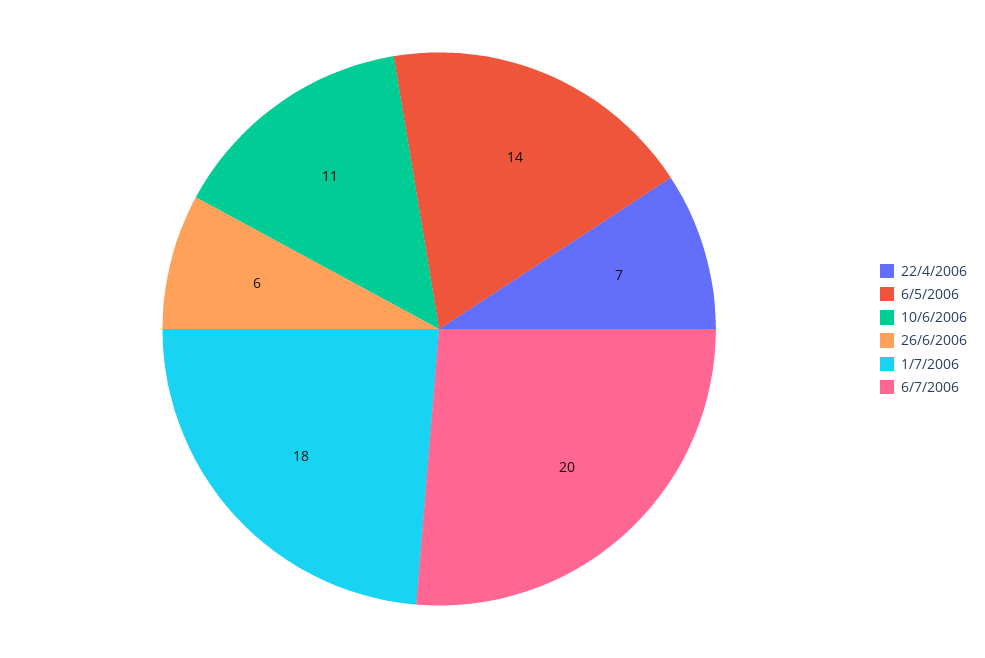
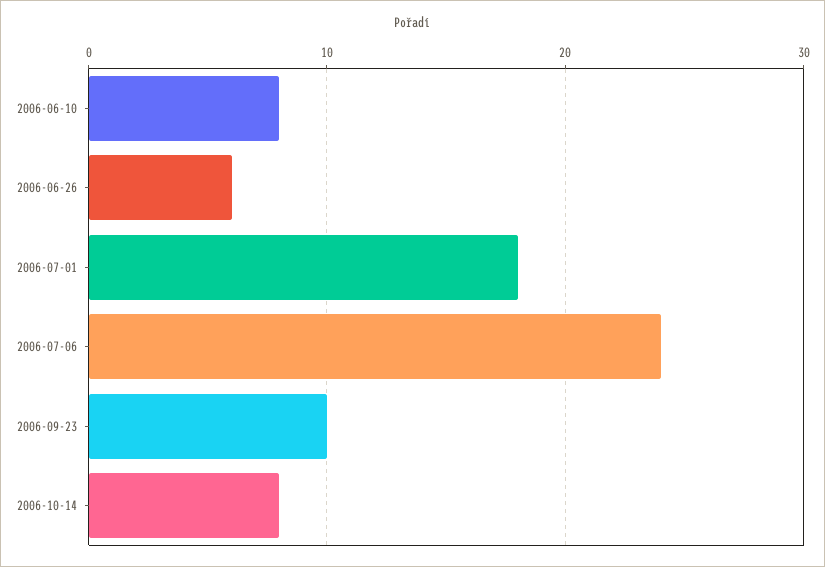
22/4/2006: 7 -> none
6/5/2006: 14 -> none
10/6/2006: 11 -> 8
6/7/2006: 20 -> 24
2006-09-23: none -> 10
2006-10-14: none -> 8

